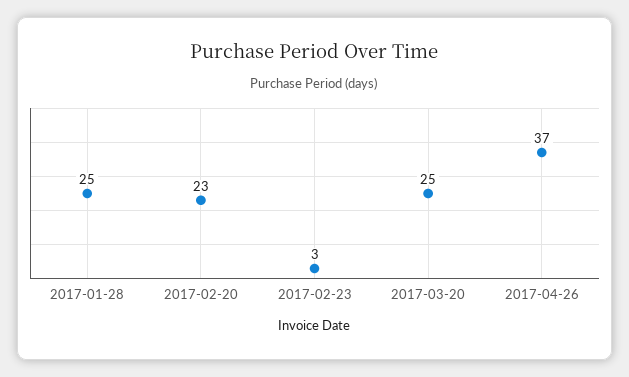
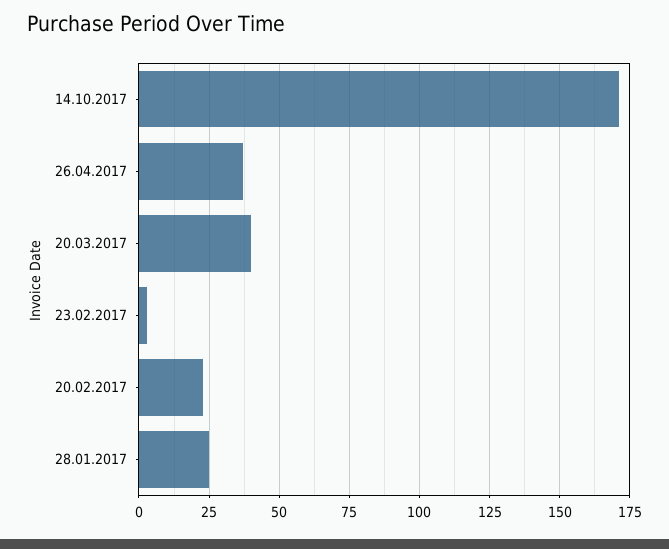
2017-03-20: 25 -> 40
14.10.2017: none -> 170

